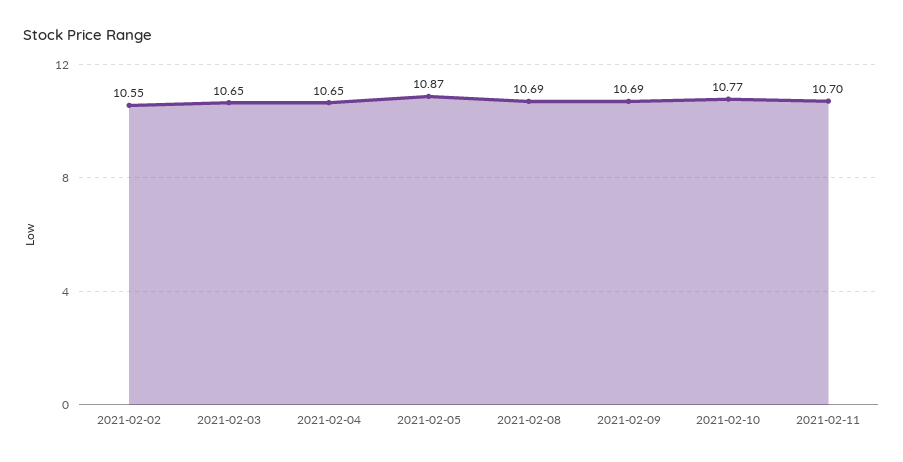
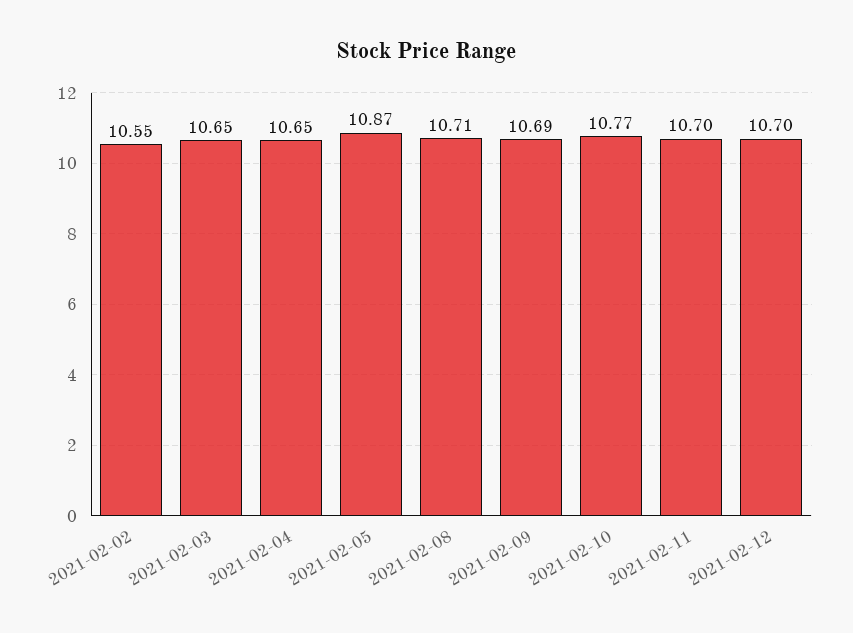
2021-02-08: 10.69 -> 10.71
2021-02-12: none -> 10.7

